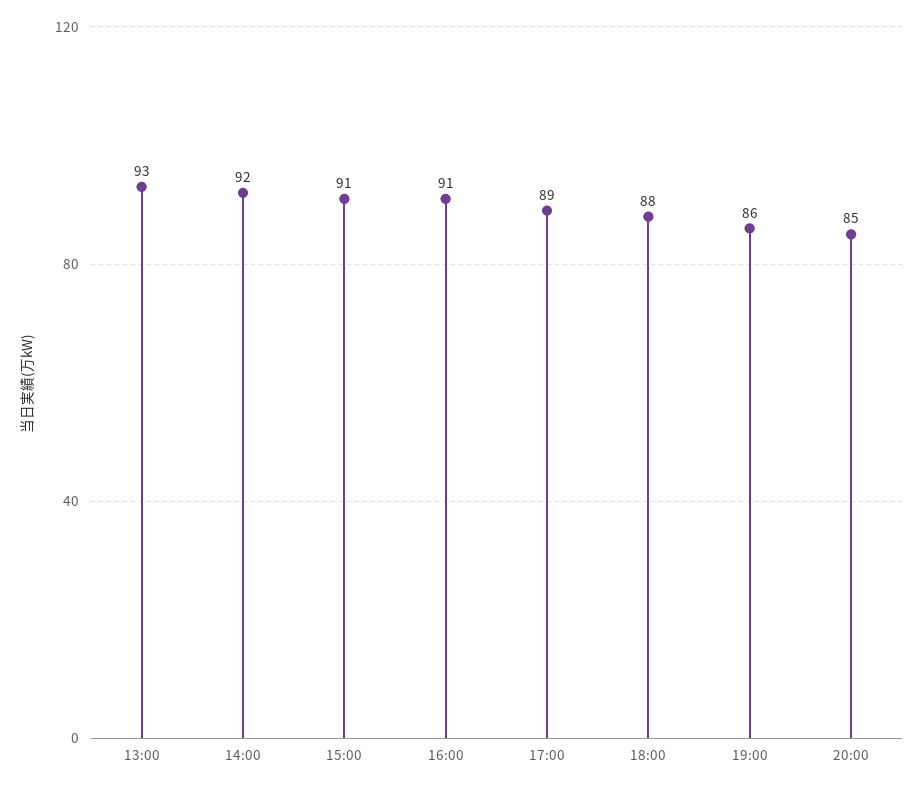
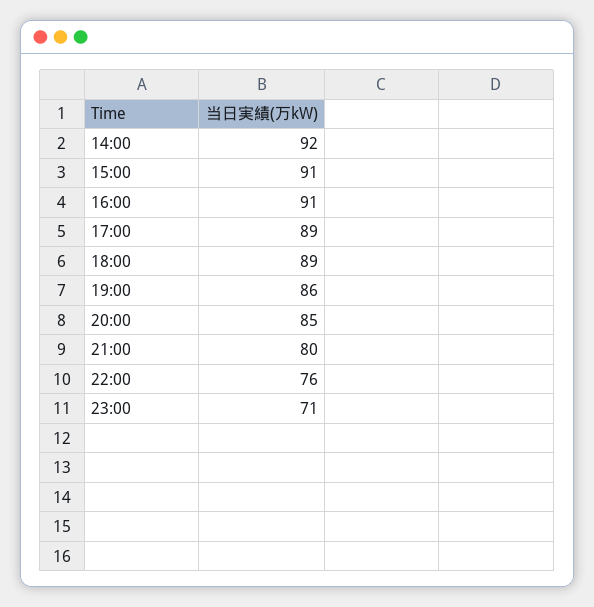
13:00: 93 -> none
18:00: 88 -> 89
21:00: none -> 80
22:00: none -> 76
23:00: none -> 71

